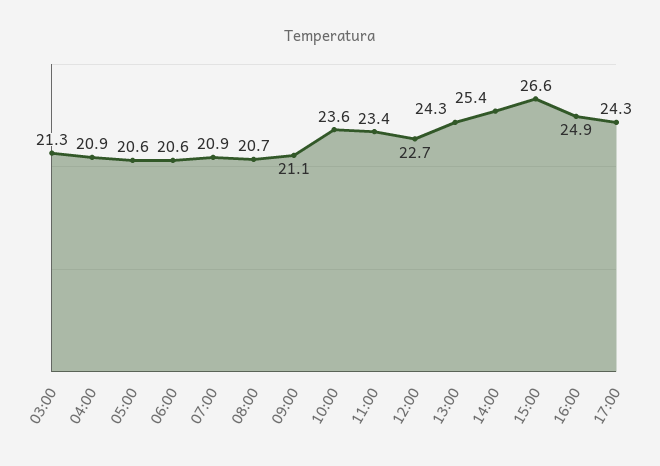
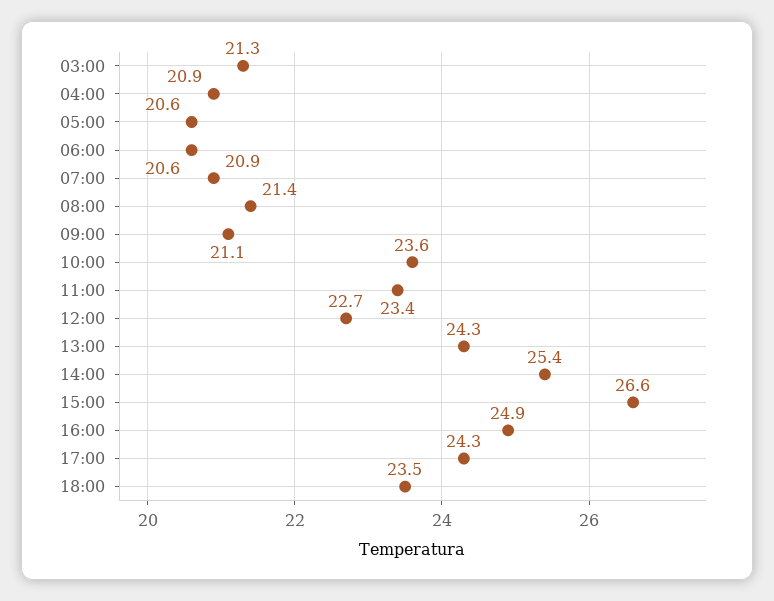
08:00: 20.7 -> 21.4
18:00: none -> 23.5

